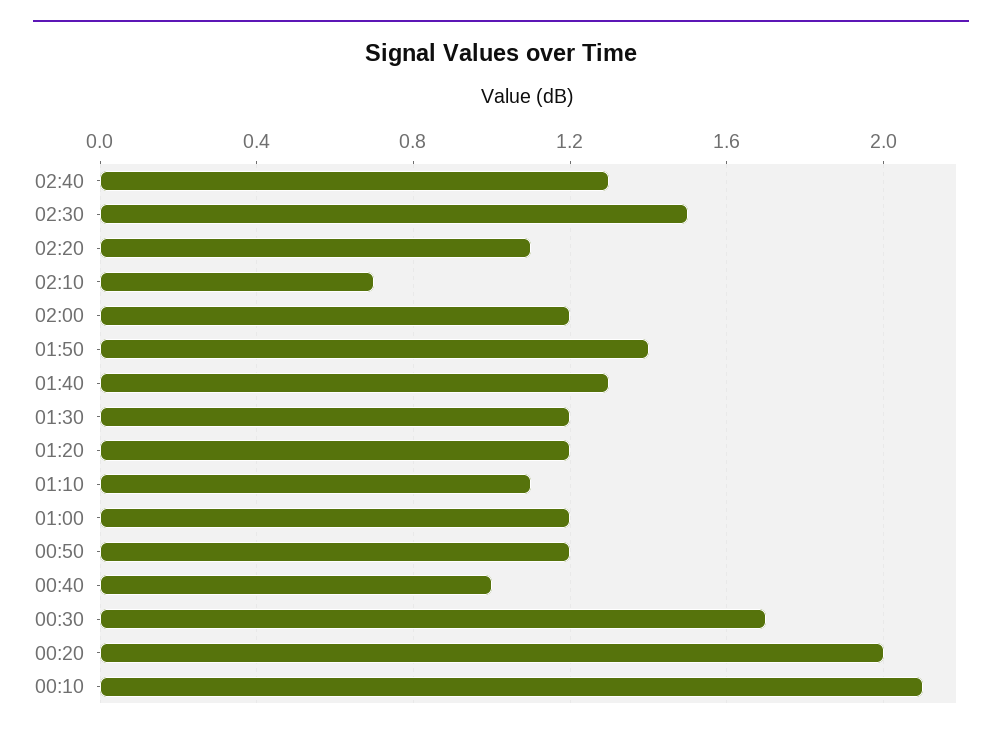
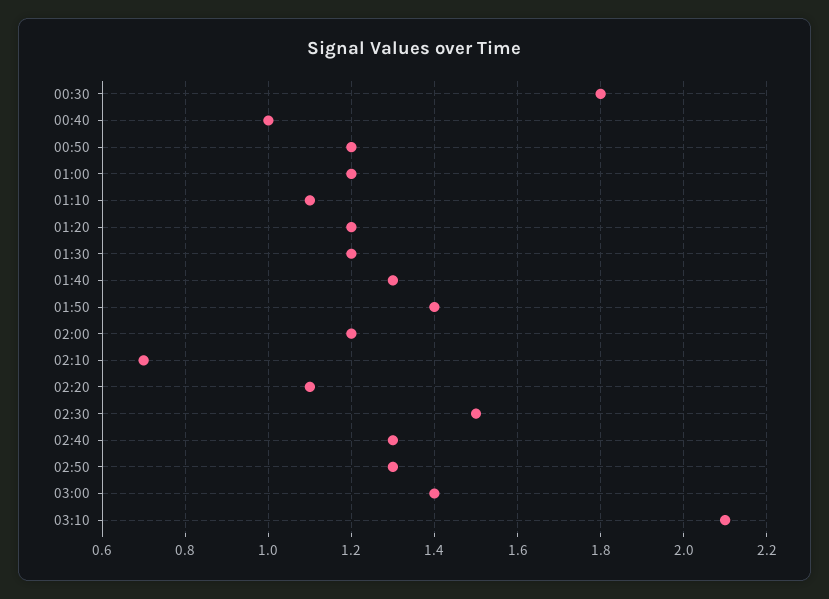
00:30: 1.7 -> 1.8
00:20: 2 -> none
00:10: 2.1 -> none
02:50: none -> 1.3
03:00: none -> 1.4
03:10: none -> 2.1

